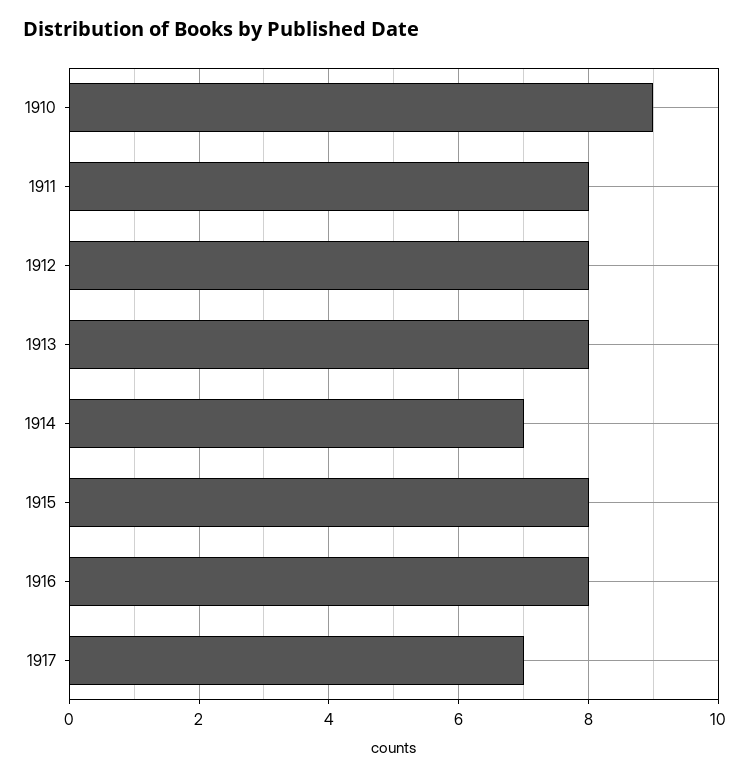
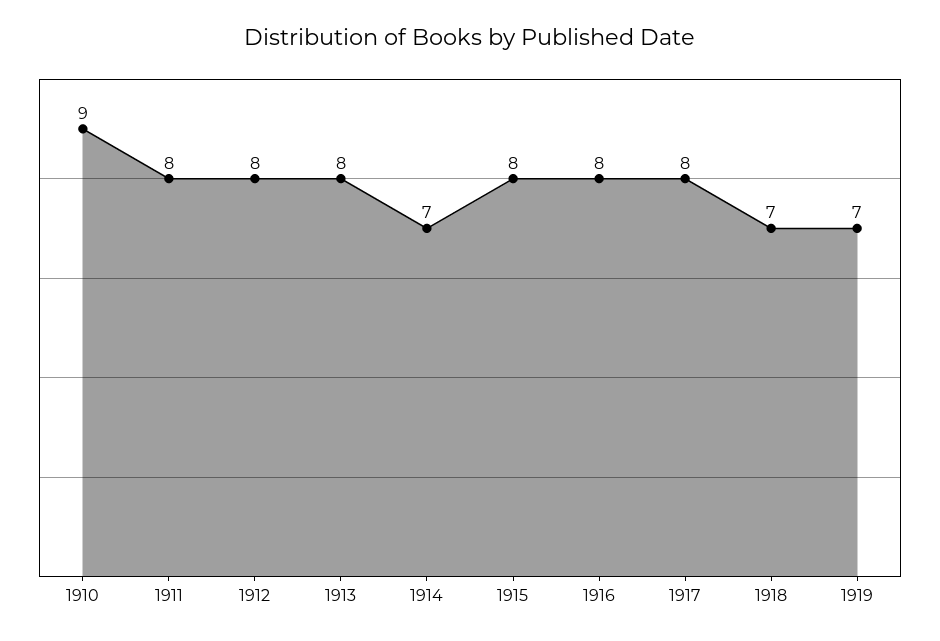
1917: 7 -> 8
1918: none -> 7
1919: none -> 7

